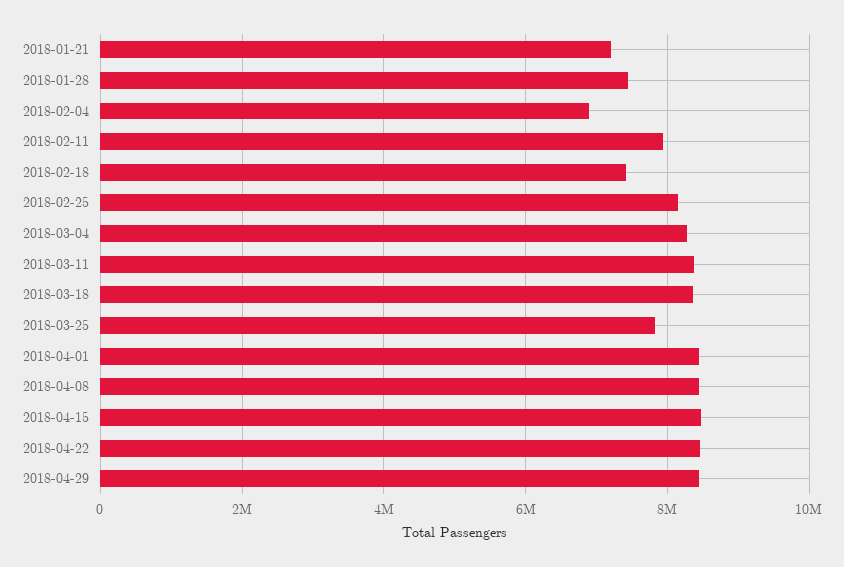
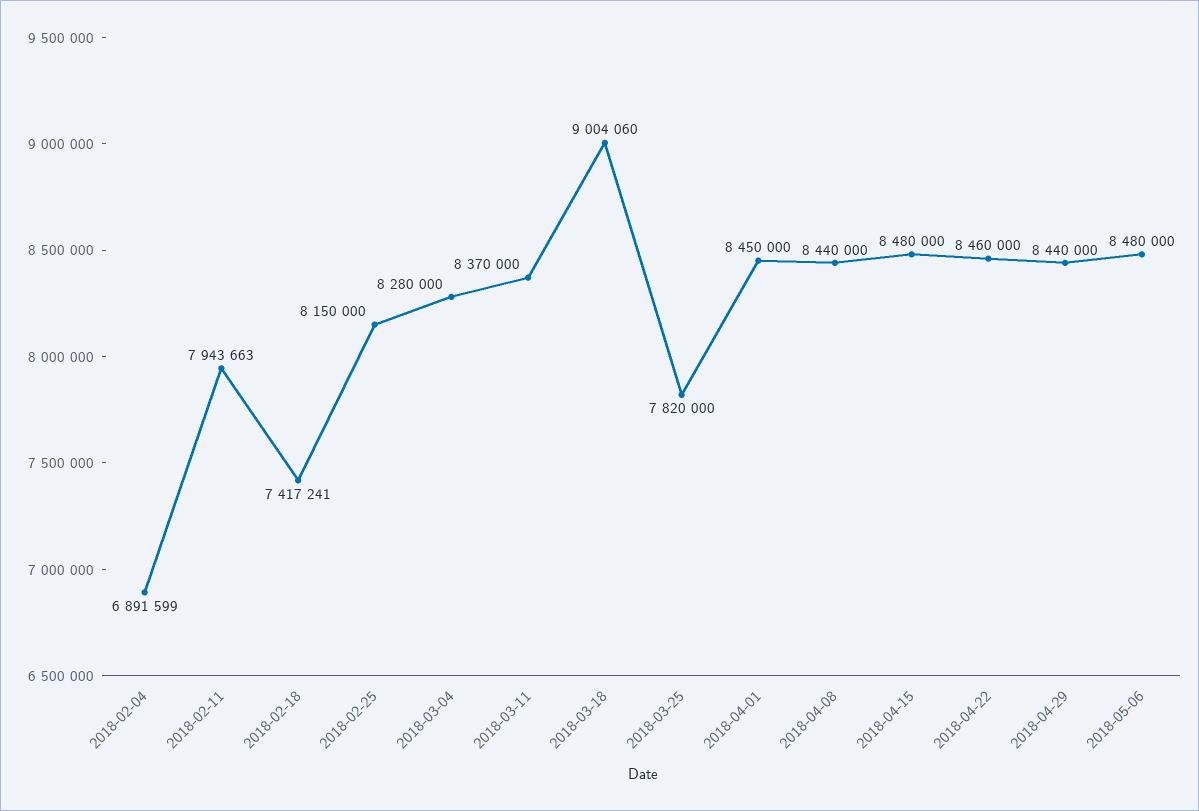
2018-01-21: 7200000 -> none
2018-01-28: 7400000 -> none
2018-03-18: 8400000 -> 9004060
2018-05-06: none -> 8480000

